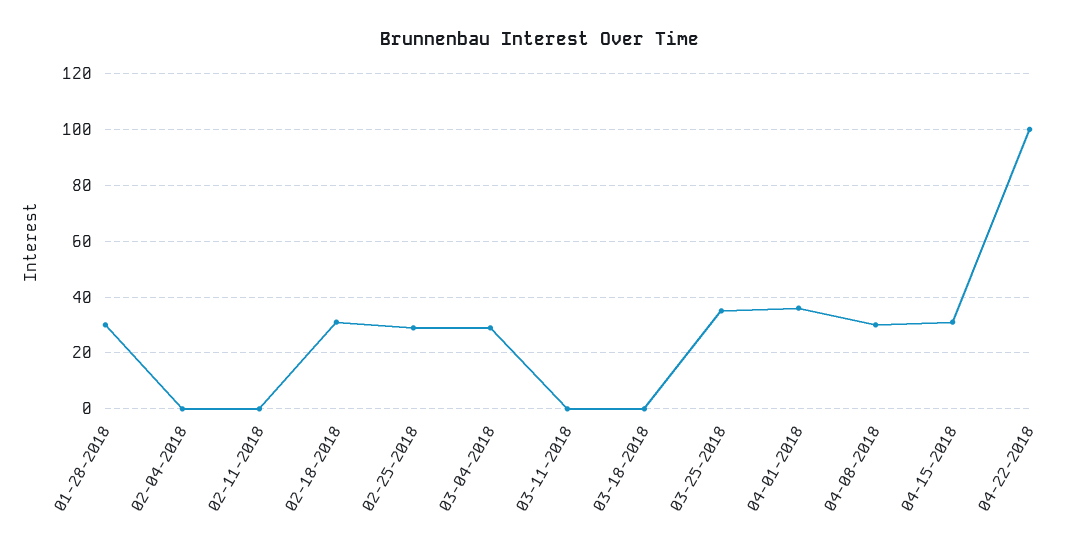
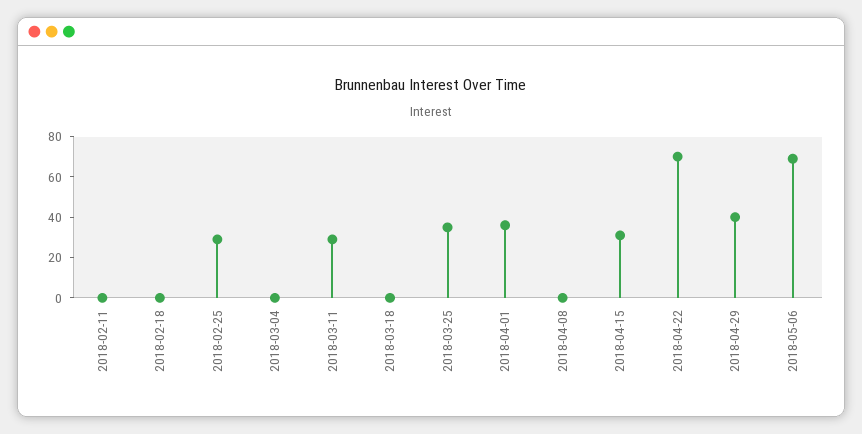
01-28-2018: 30 -> none
02-04-2018: 0 -> none
02-18-2018: 30 -> 0
03-04-2018: 30 -> 0
03-11-2018: 0 -> 30
04-08-2018: 30 -> 0
04-22-2018: 100 -> 70
2018-04-29: none -> 40
2018-05-06: none -> 70

